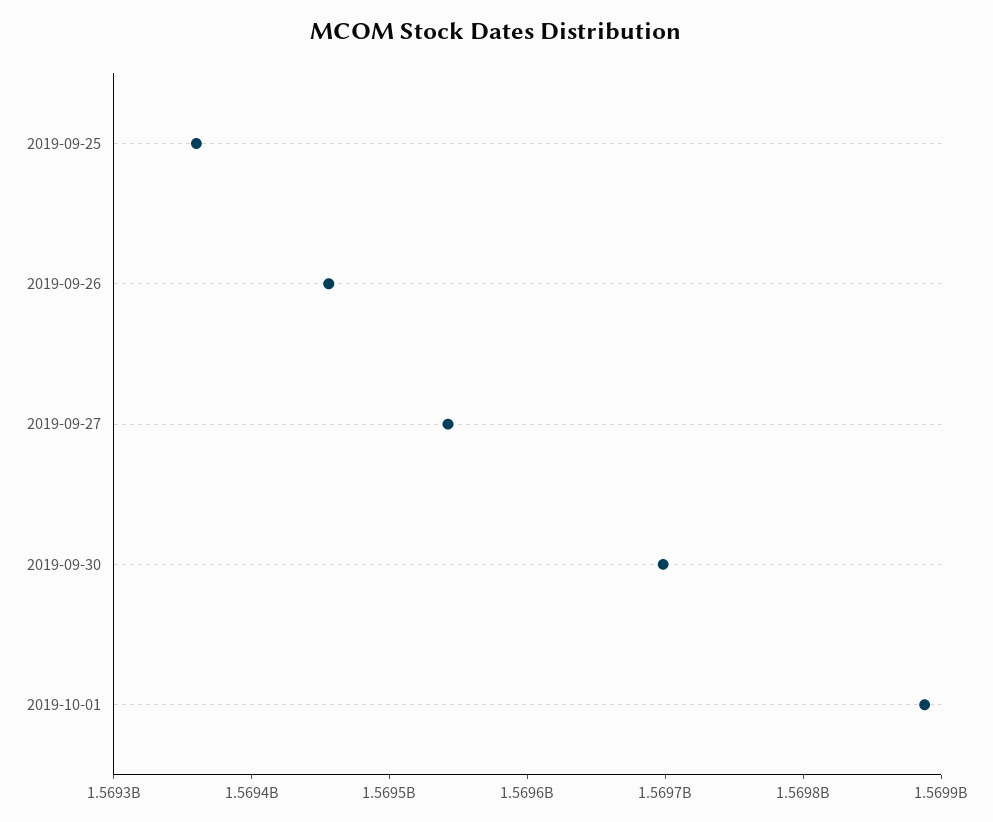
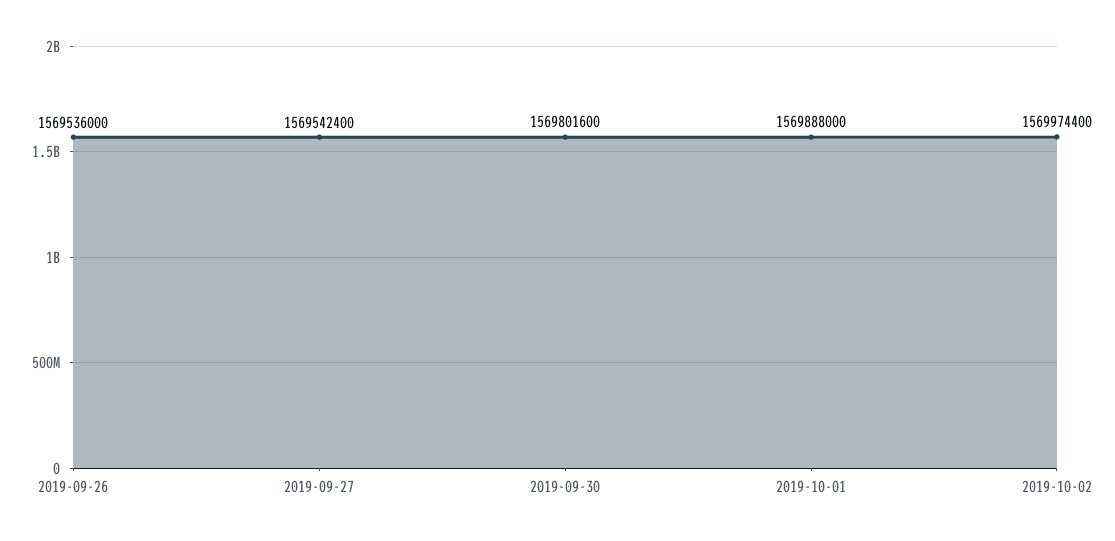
2019-09-25: 1569360000 -> none
2019-09-26: 1569460000 -> 1569536000
2019-09-30: 1569700000 -> 1569801600
2019-10-02: none -> 1569974400

